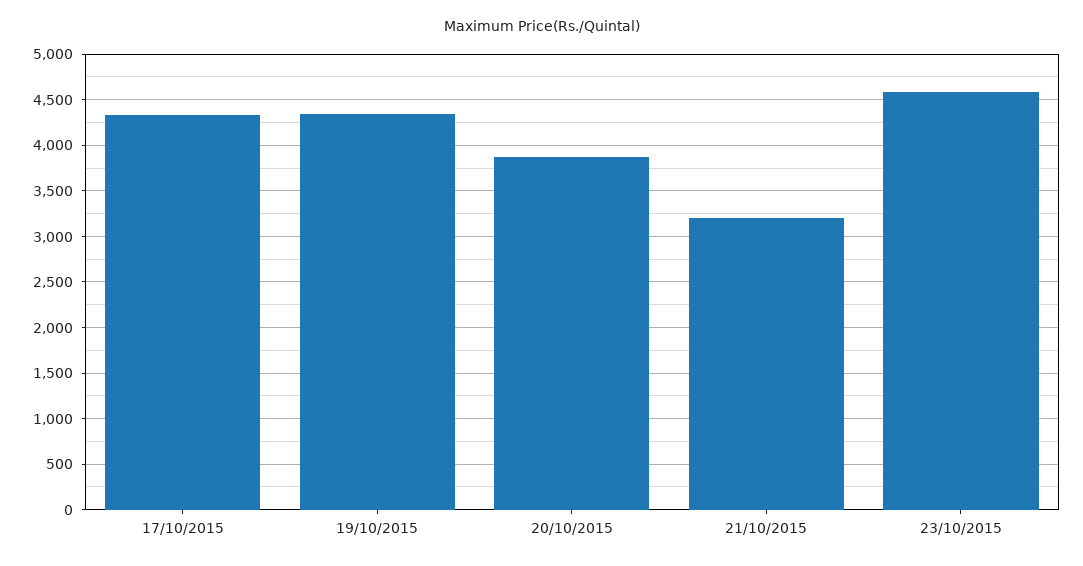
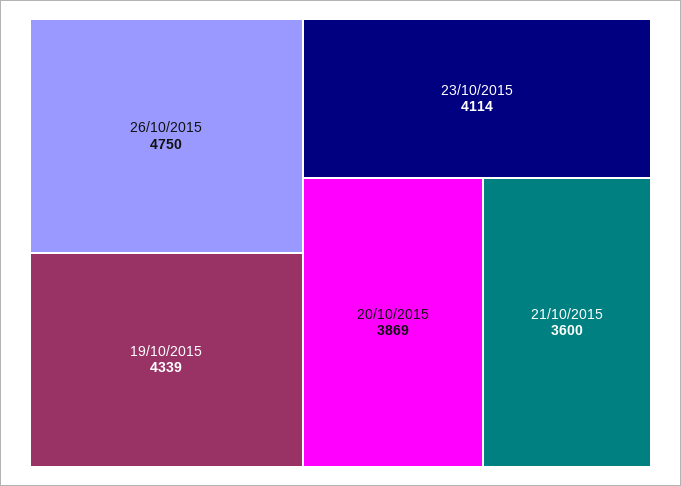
17/10/2015: 4300 -> none
21/10/2015: 3200 -> 3600
23/10/2015: 4600 -> 4114
26/10/2015: none -> 4750

